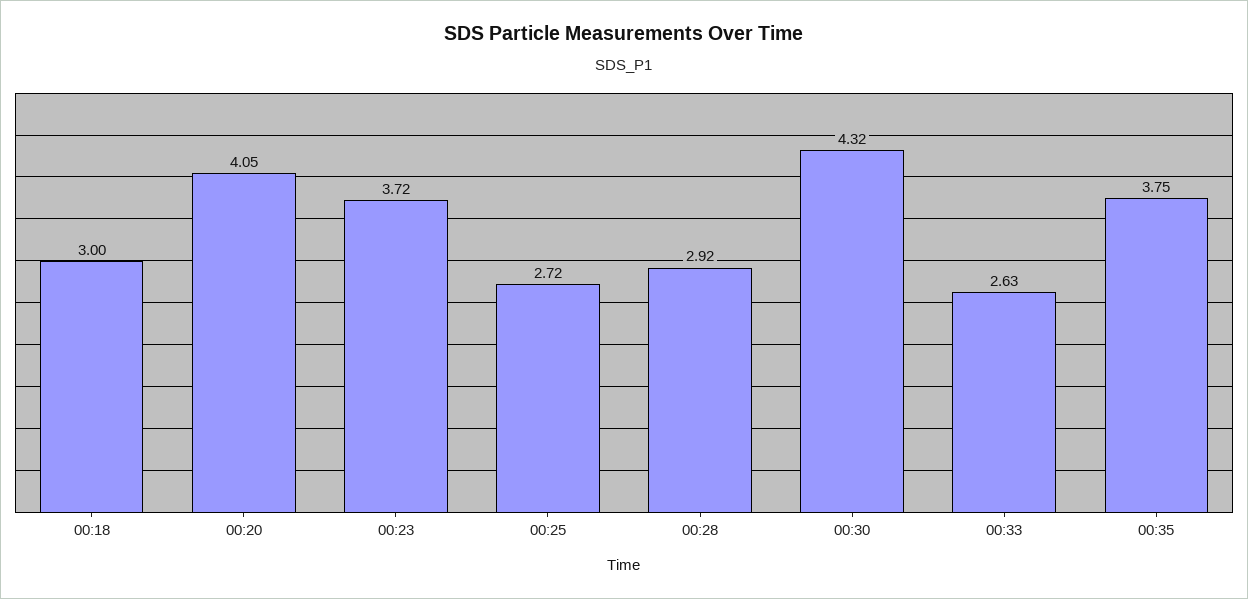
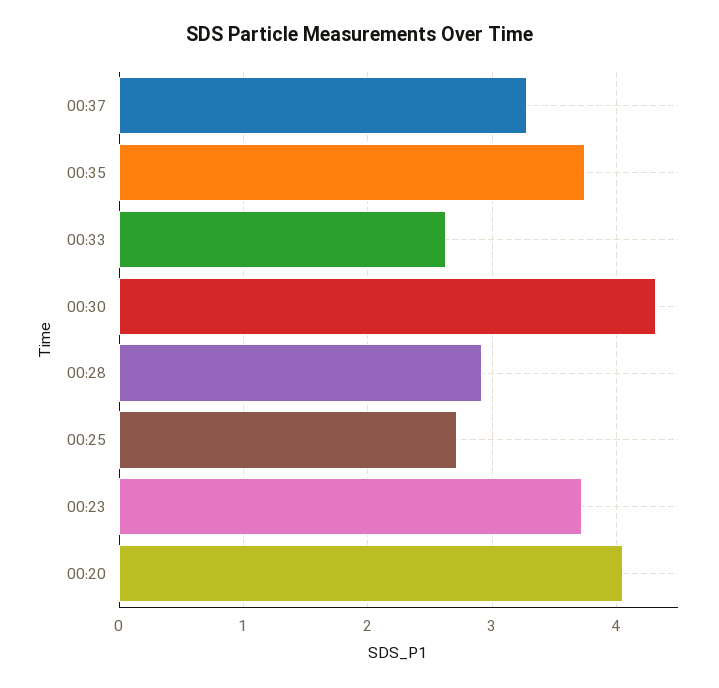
00:18: 3 -> none
00:37: none -> 3.3

